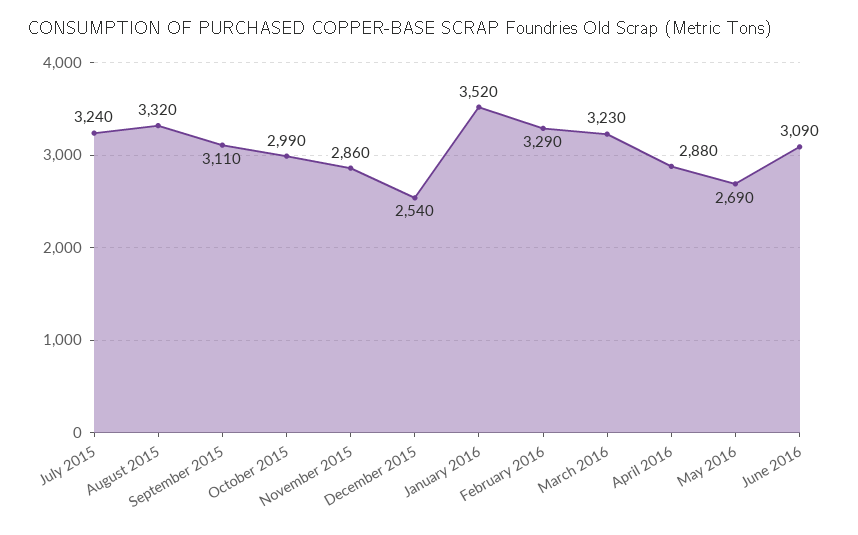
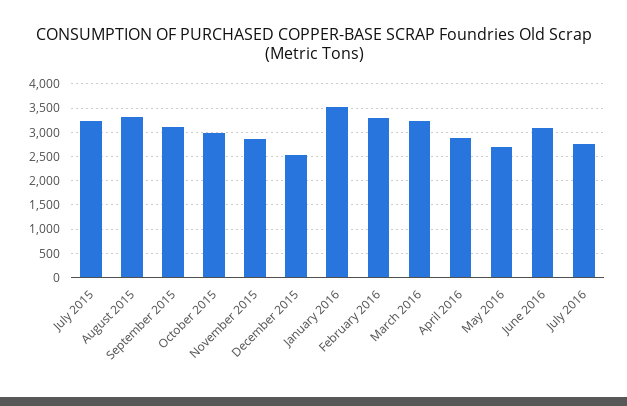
July 2016: none -> 2750

